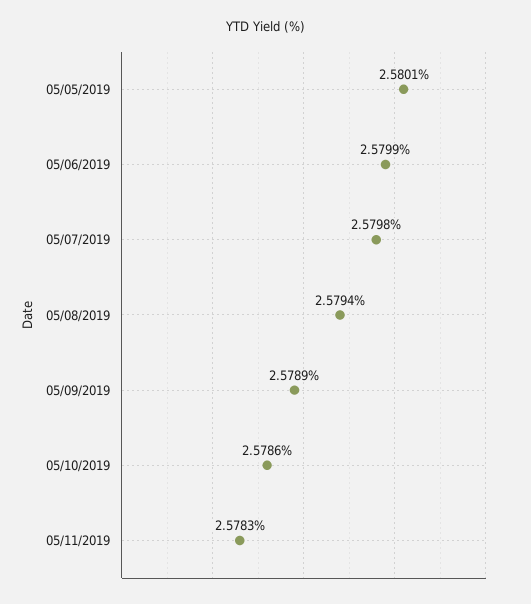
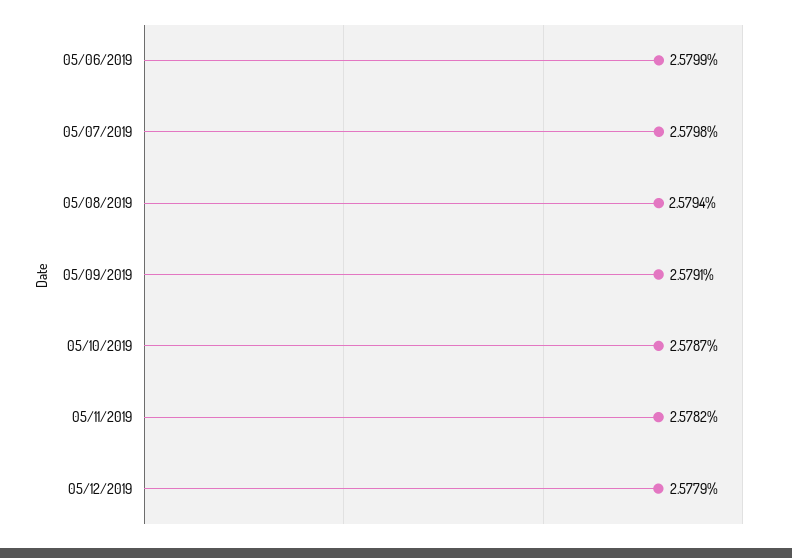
05/05/2019: 2.5801 -> none
05/09/2019: 2.5789 -> 2.5791
05/10/2019: 2.5786 -> 2.5787
05/11/2019: 2.5783 -> 2.5782
05/12/2019: none -> 2.5779

